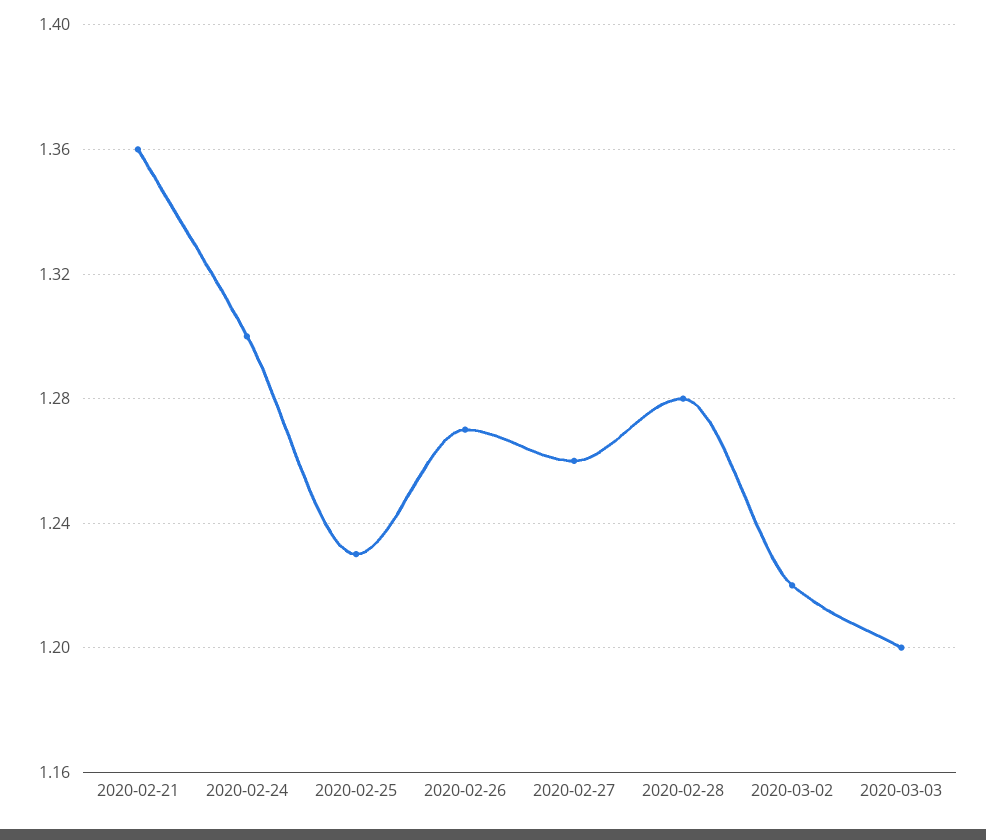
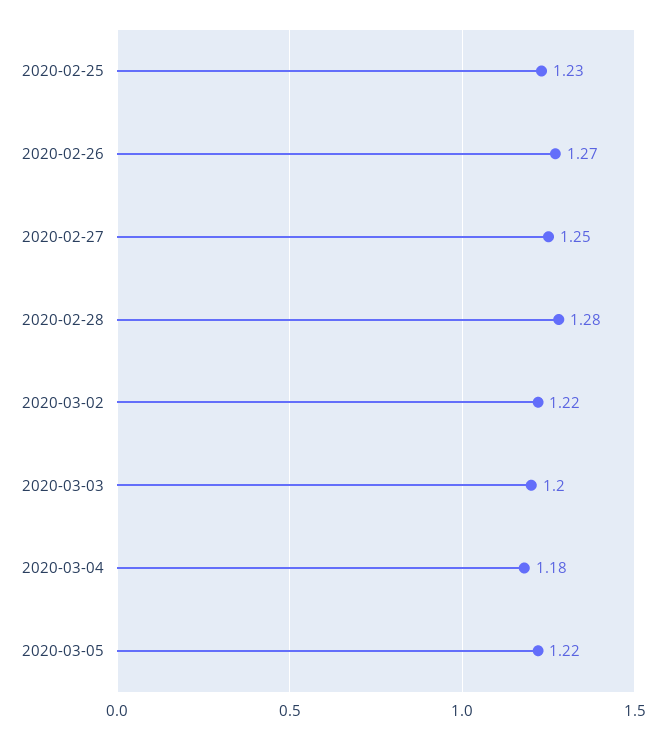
2020-02-21: 1.36 -> none
2020-02-24: 1.3 -> none
2020-02-27: 1.26 -> 1.25
2020-03-04: none -> 1.18
2020-03-05: none -> 1.22

